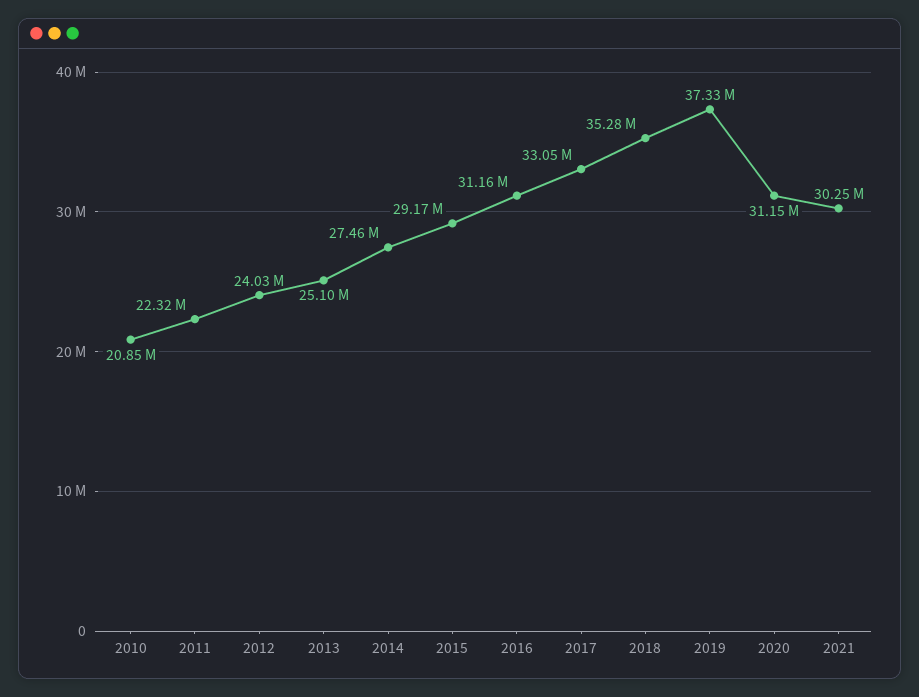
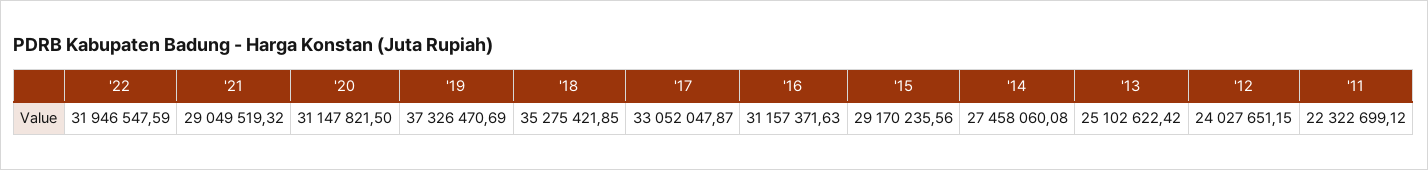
2010: 20850000 -> none
2021: 30250000 -> 29049519.32
'22: none -> 31946547.59

